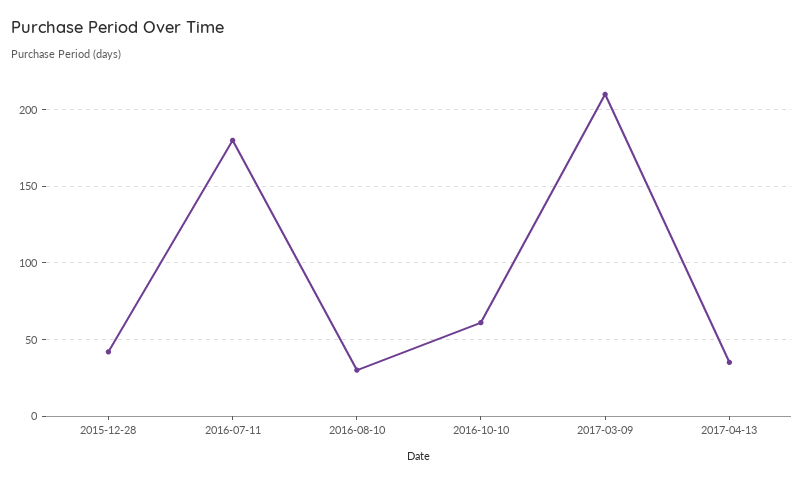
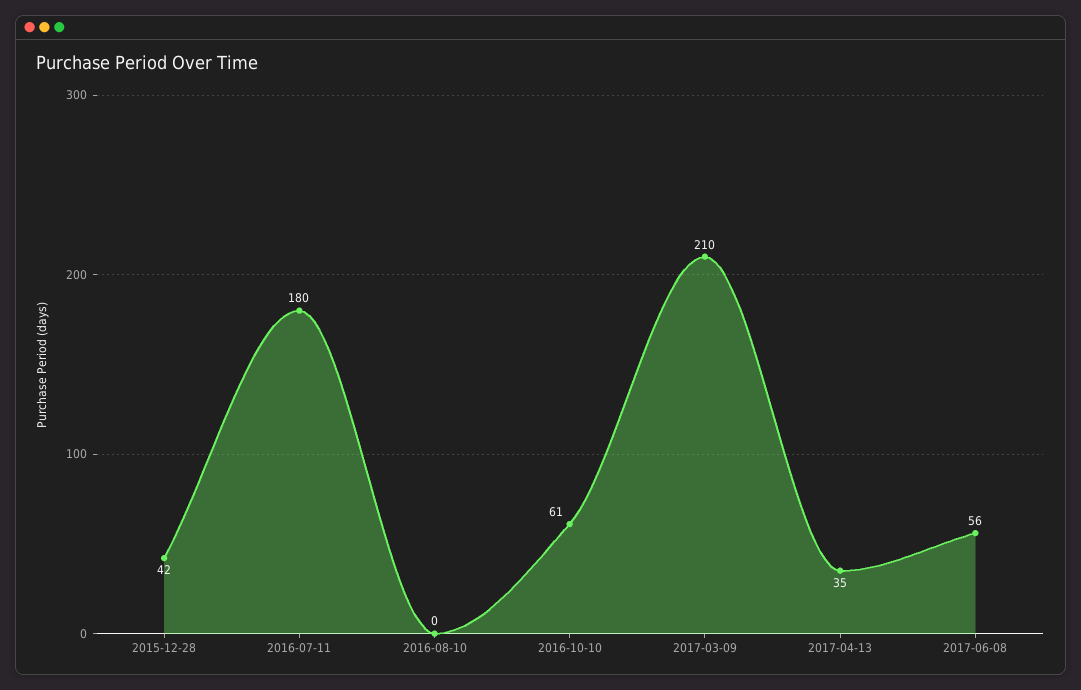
2016-08-10: 30 -> 0
2017-06-08: none -> 56

